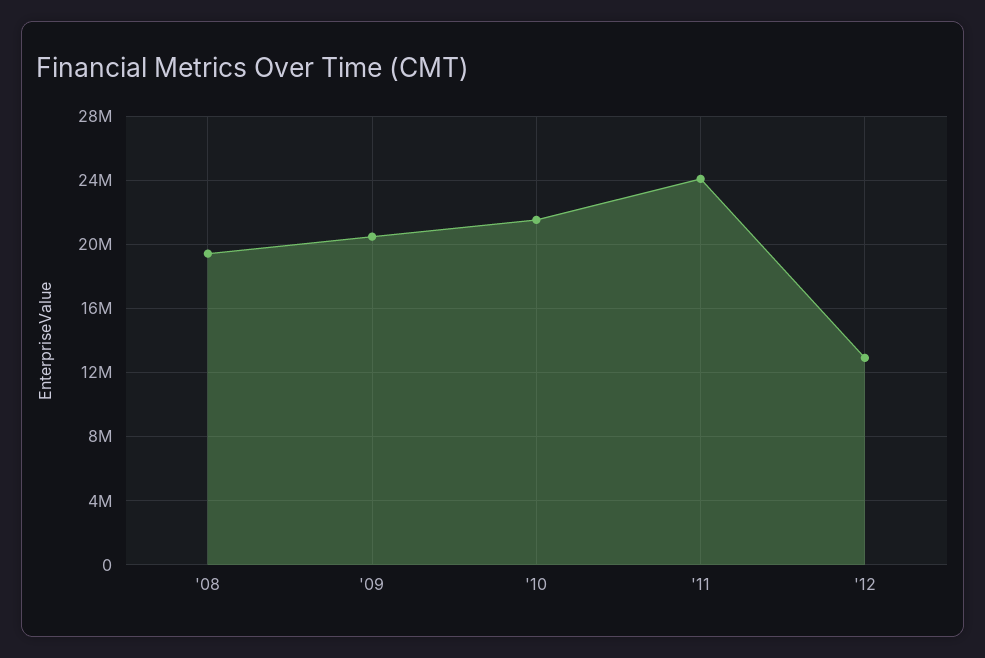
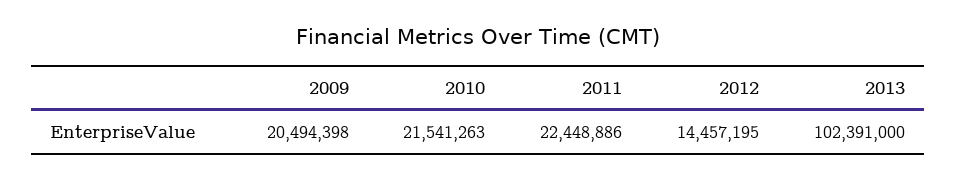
'08: 19500000 -> none
'11: 24000000 -> 22448886
'12: 13000000 -> 14457195
2013: none -> 102391000

